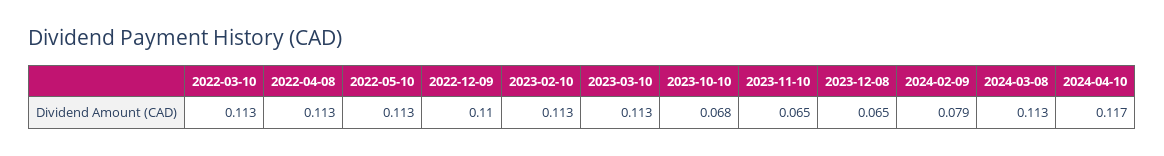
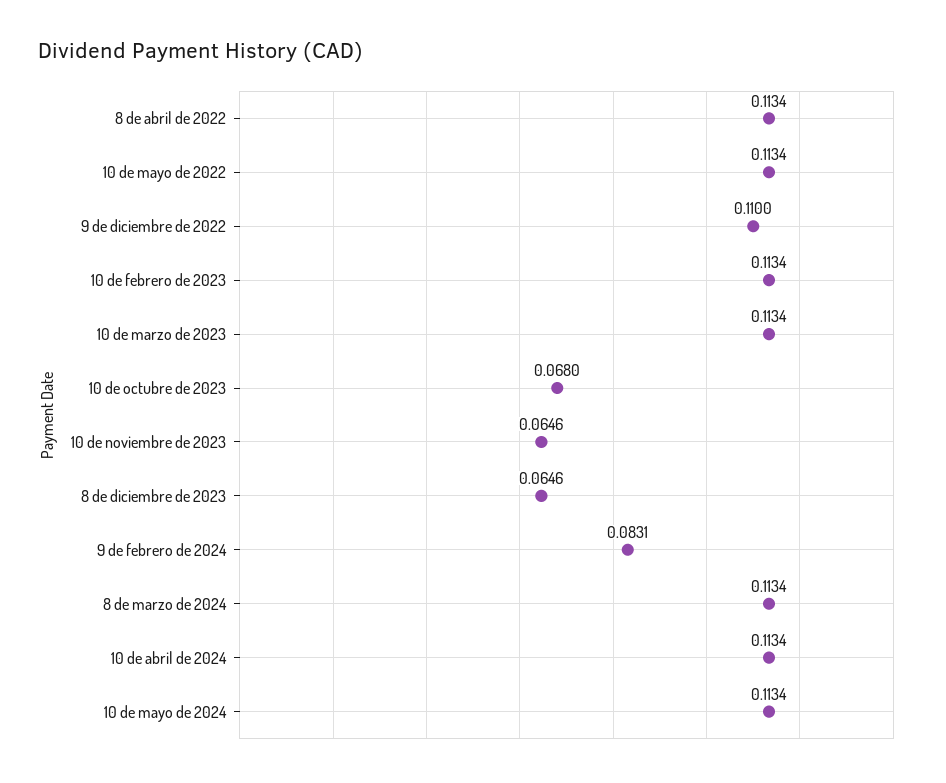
2022-03-10: 0.113 -> none
2024-02-09: 0.079 -> 0.0831
2024-04-10: 0.117 -> 0.1134
10 de mayo de 2024: none -> 0.1134

